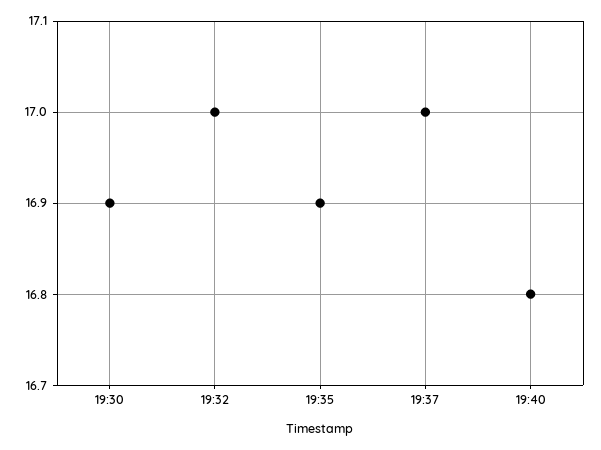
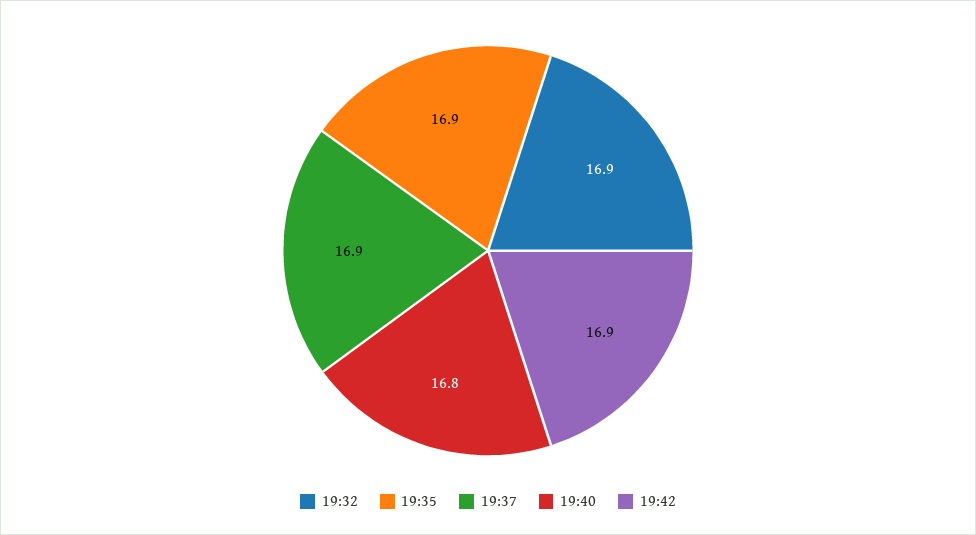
19:30: 16.9 -> none
19:32: 17 -> 16.9
19:37: 17 -> 16.9
19:42: none -> 16.9

